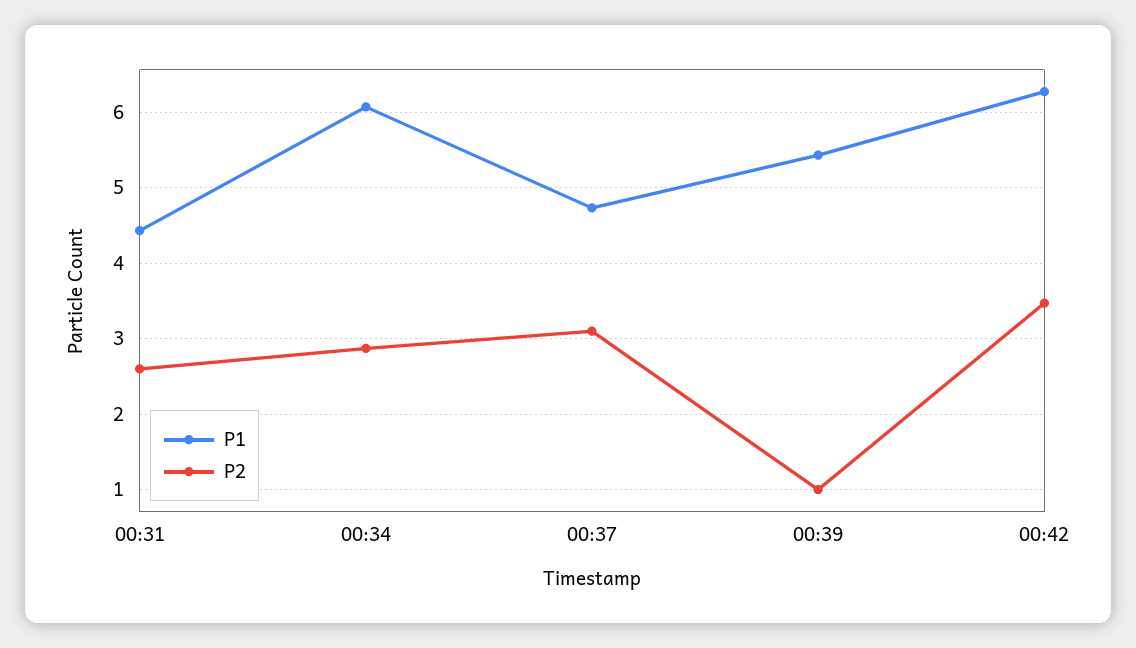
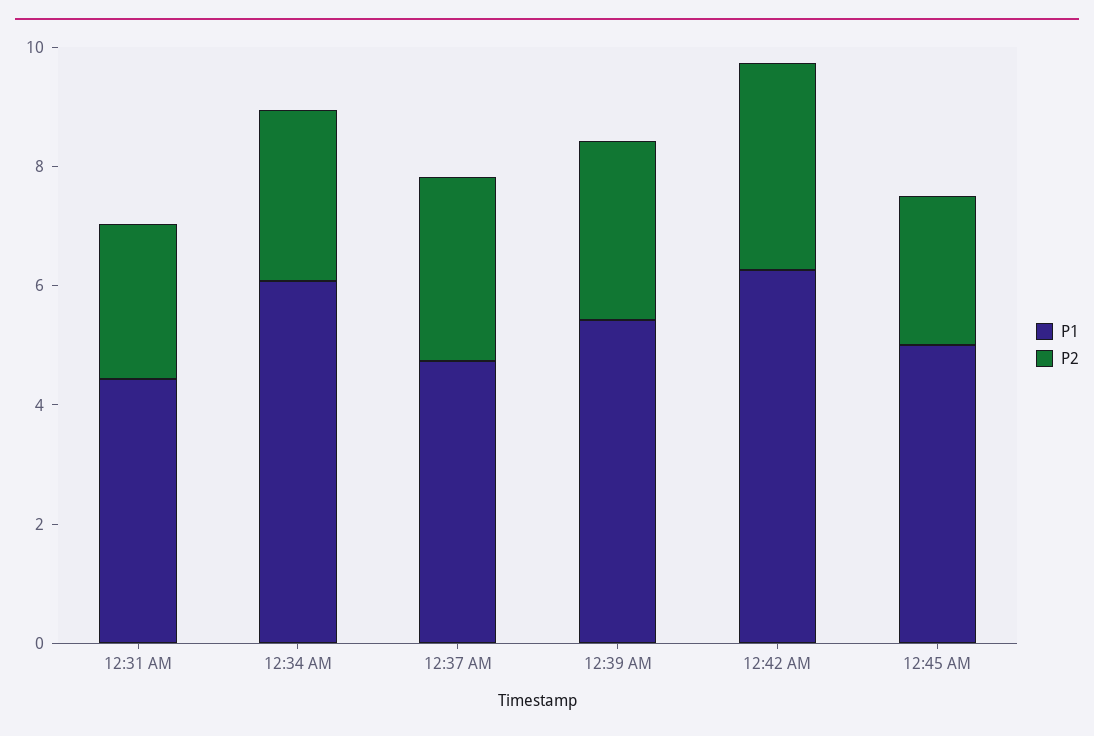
P2, 00:39: 1 -> 3
P1, 12:45 AM: none -> 5
P2, 12:45 AM: none -> 2.5

